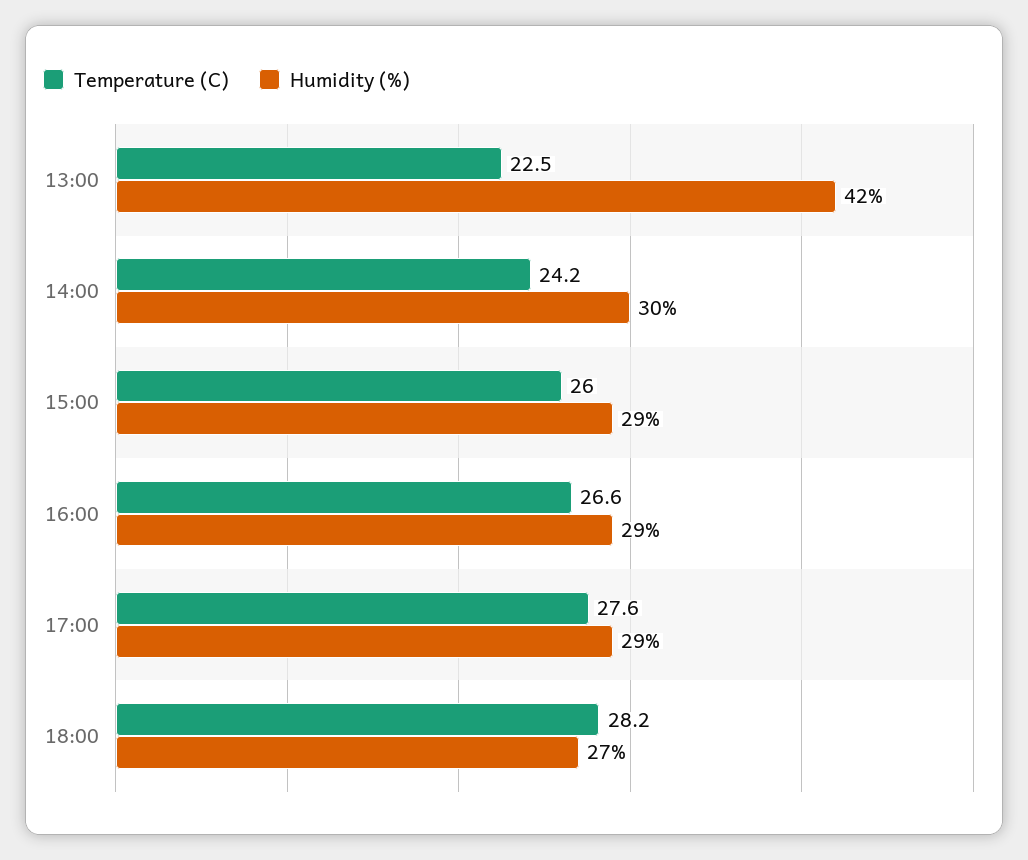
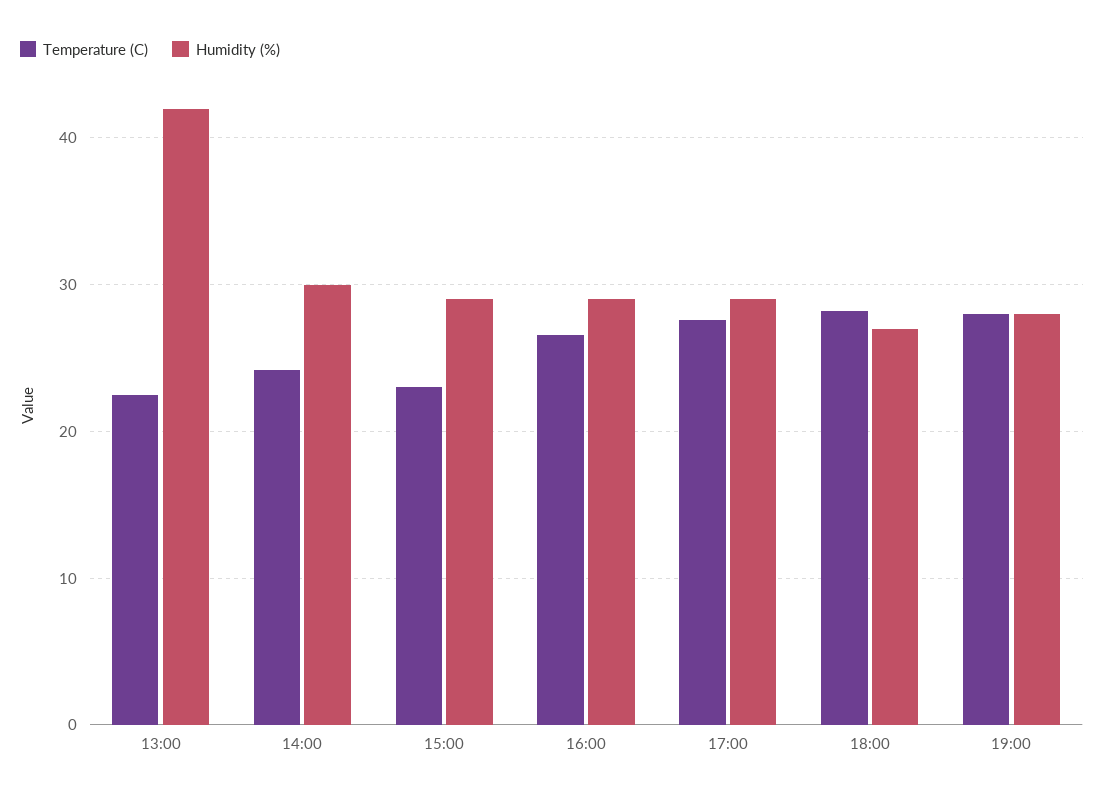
Temperature (C), 15:00: 26 -> 23
Temperature (C), 19:00: none -> 28
Humidity (%), 19:00: none -> 28

